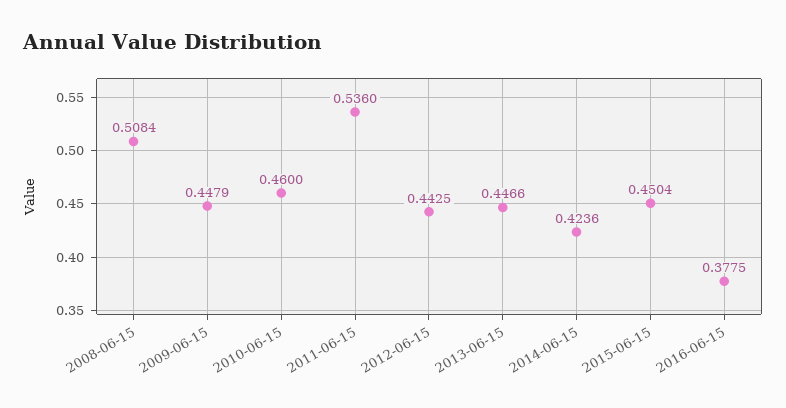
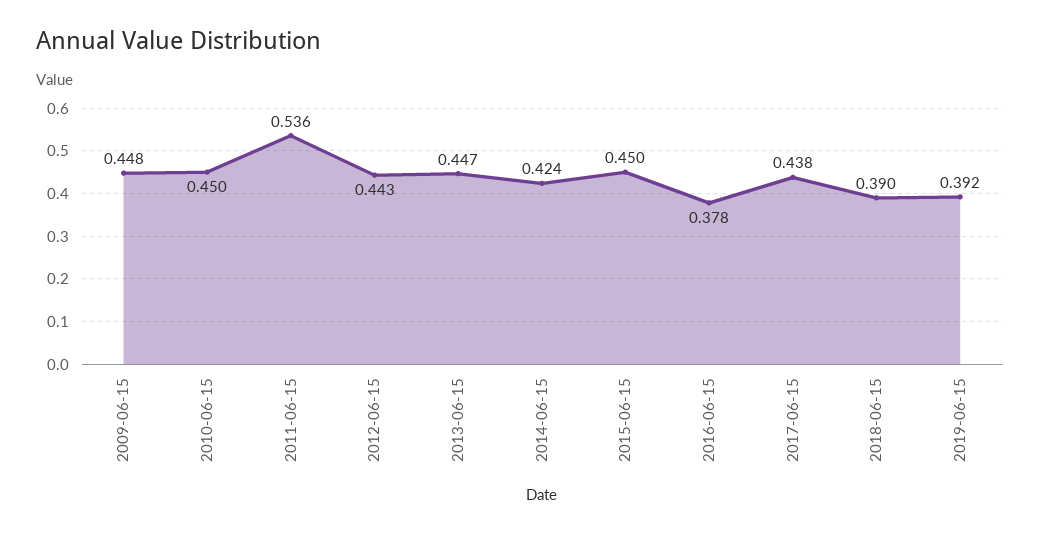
2008-06-15: 0.5084 -> none
2010-06-15: 0.46 -> 0.45
2017-06-15: none -> 0.438
2018-06-15: none -> 0.39
2019-06-15: none -> 0.392

